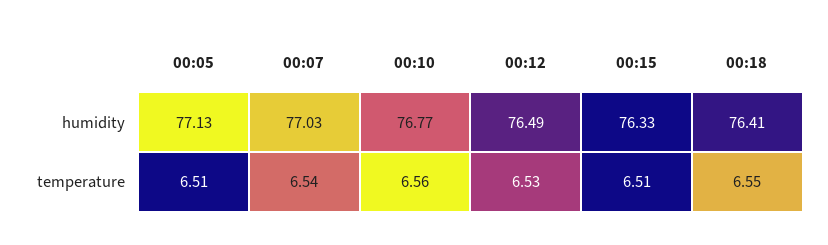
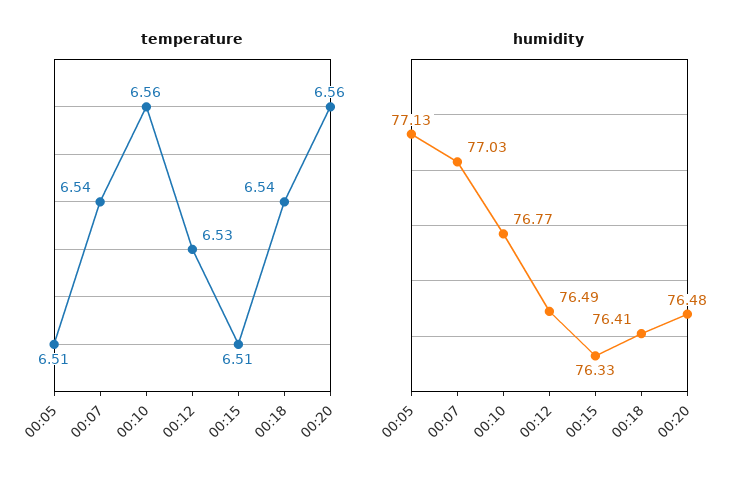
temperature, 00:18: 6.55 -> 6.54
temperature, 00:20: none -> 6.56
humidity, 00:20: none -> 76.48

